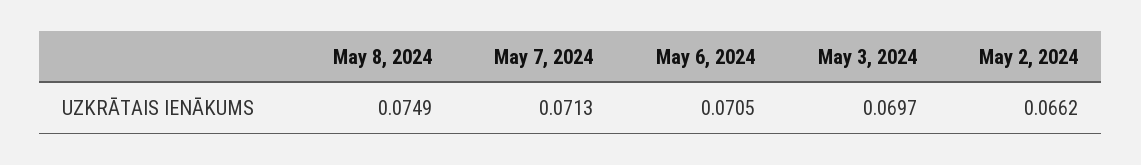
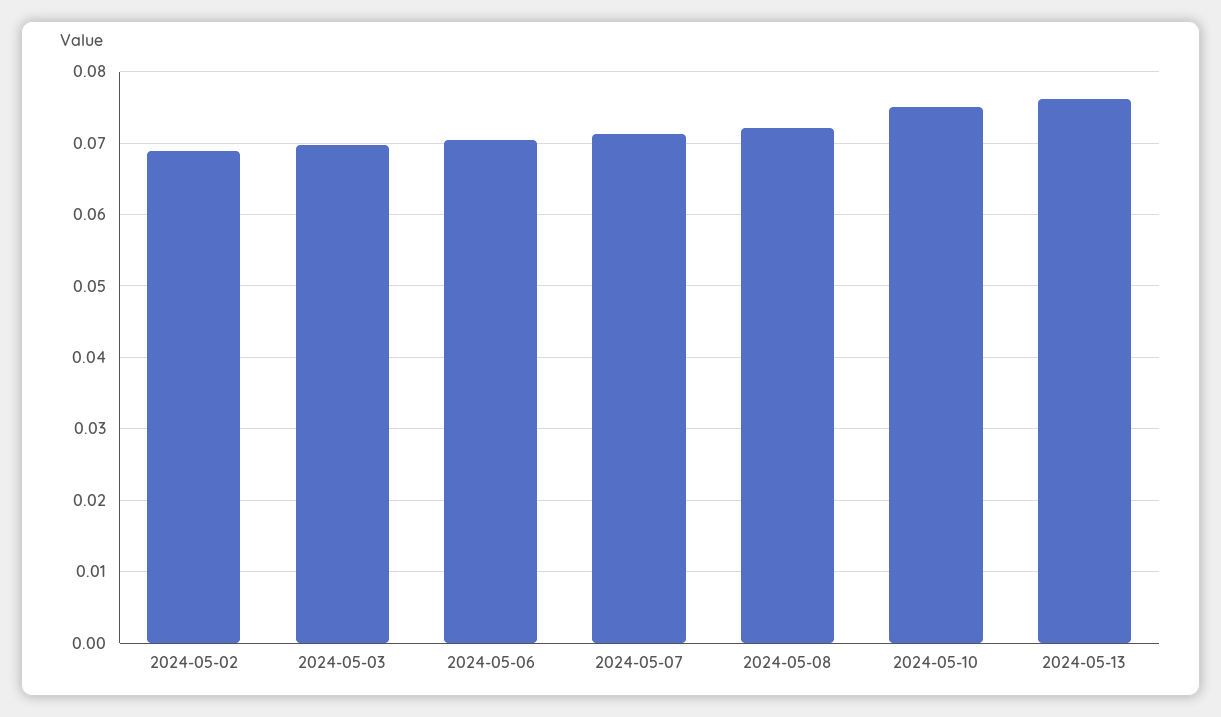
May 8, 2024: 0.0749 -> 0.072
May 2, 2024: 0.0662 -> 0.069
2024-05-10: none -> 0.075
2024-05-13: none -> 0.076

